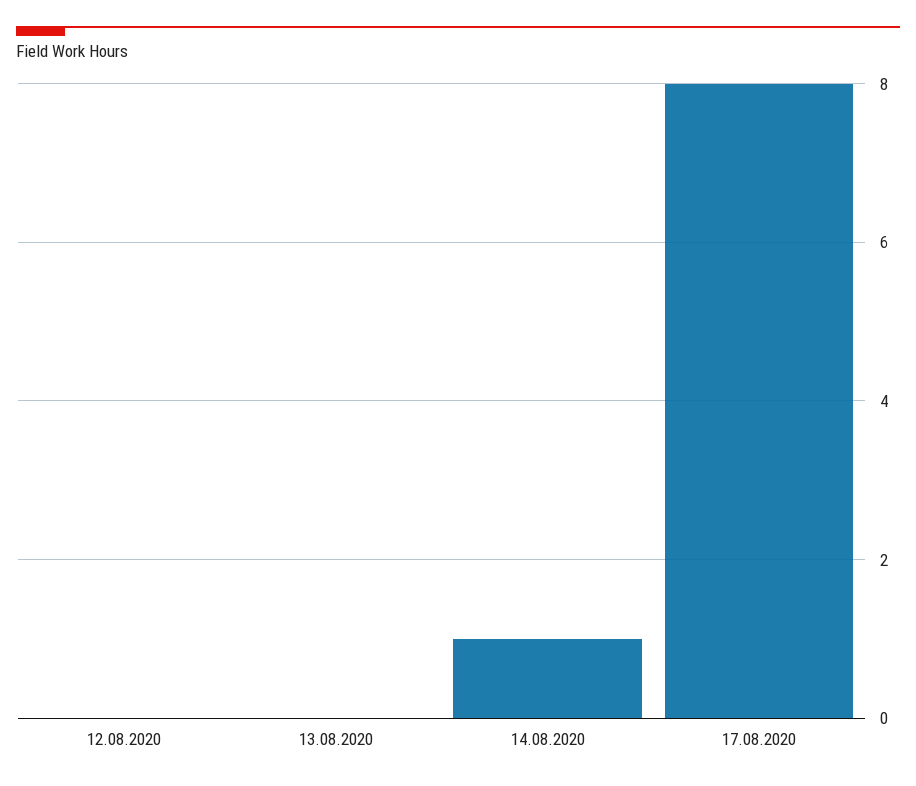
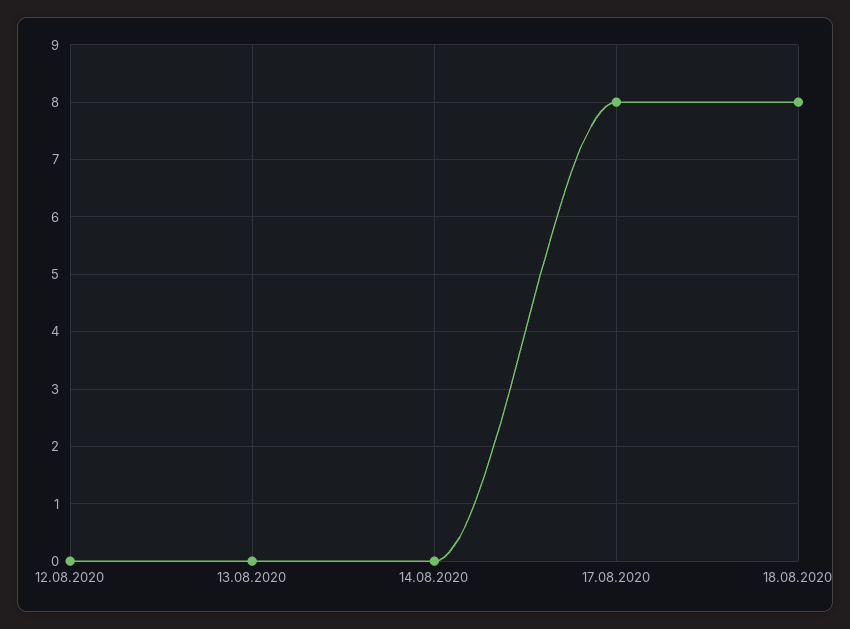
14.08.2020: 1 -> 0
18.08.2020: none -> 8

